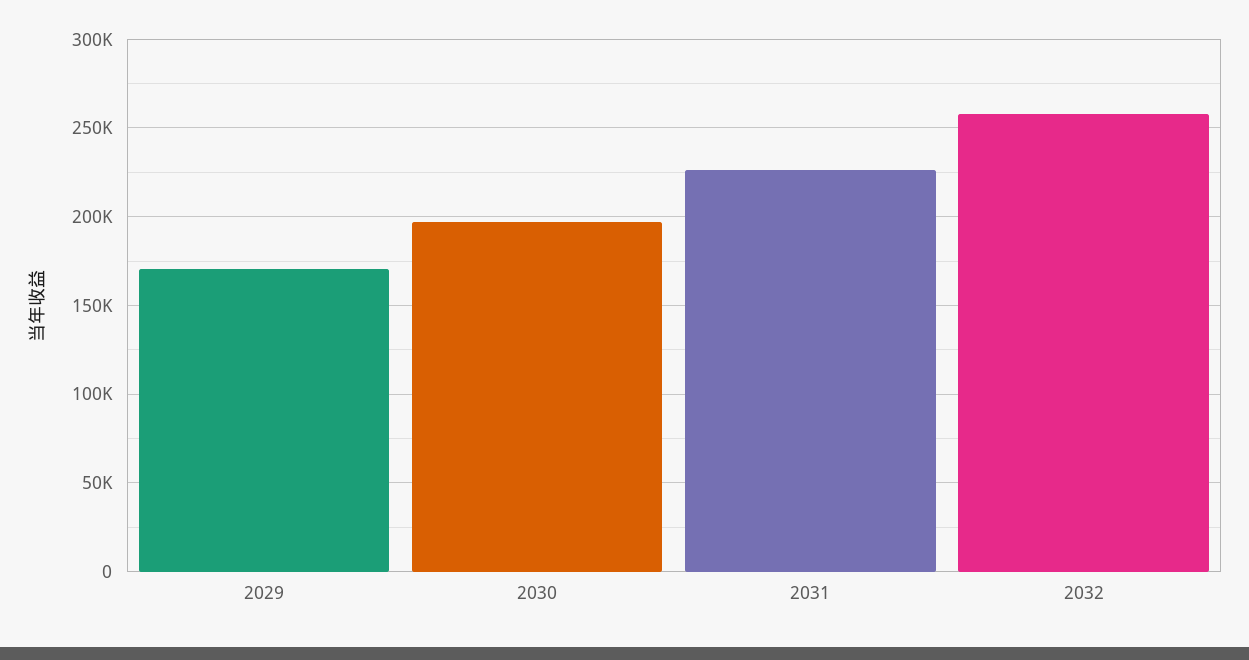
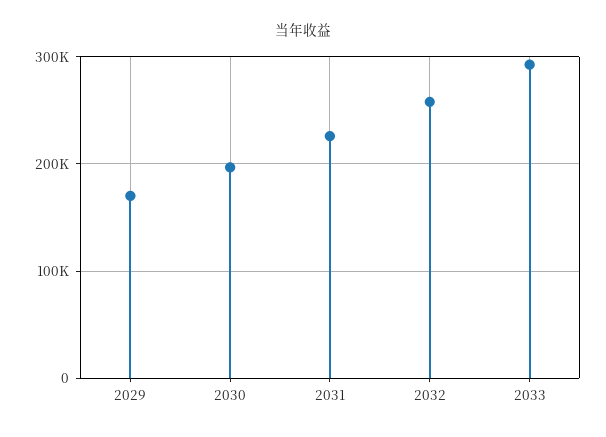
2033: none -> 290000

